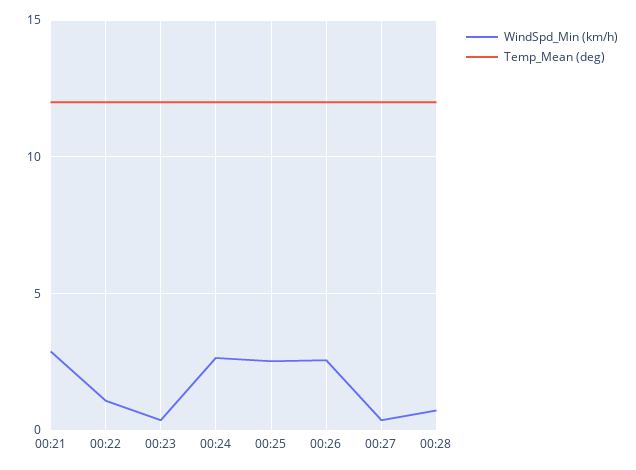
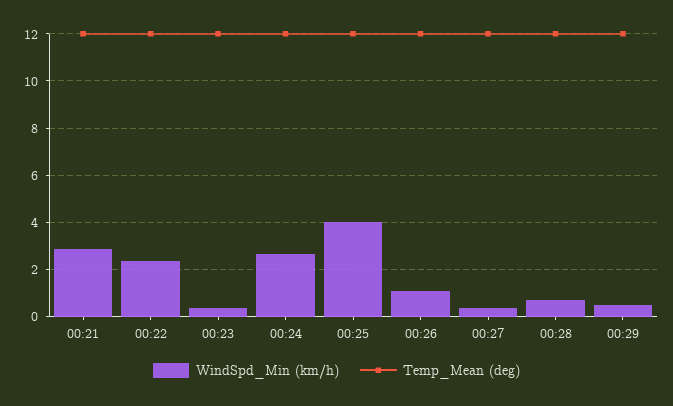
WindSpd_Min (km/h), 00:22: 1 -> 2.5
WindSpd_Min (km/h), 00:25: 2.5 -> 4
WindSpd_Min (km/h), 00:26: 2.5 -> 1
WindSpd_Min (km/h), 00:29: none -> 0.5
Temp_Mean (deg), 00:29: none -> 12

